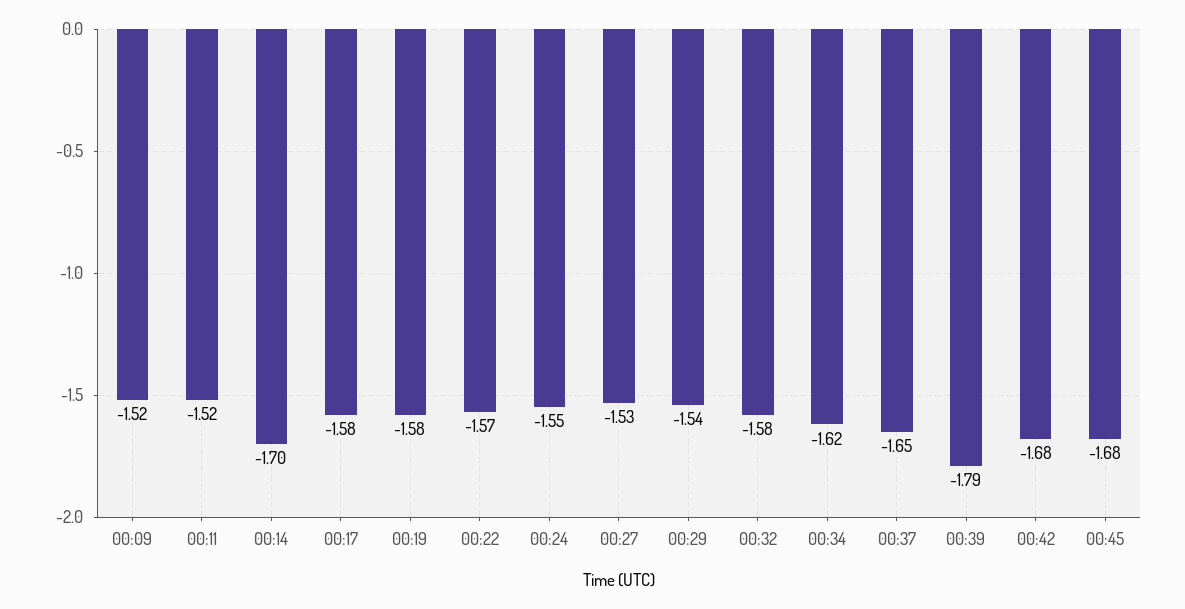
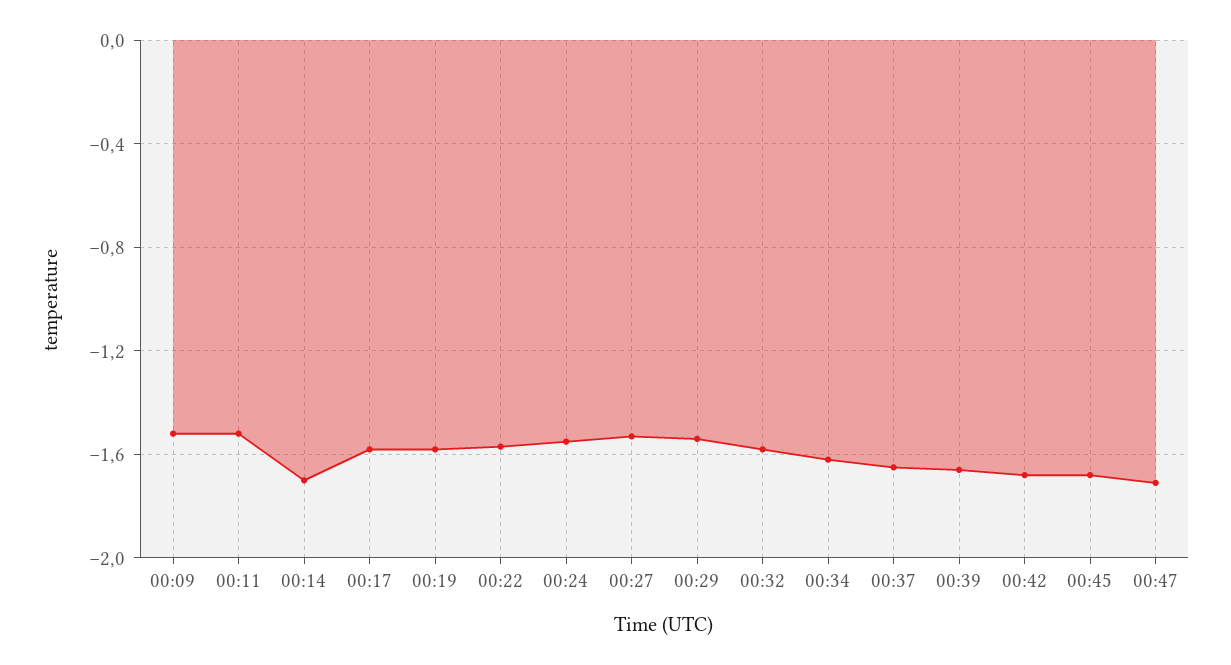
00:39: -1.79 -> -1.65
00:47: none -> -1.7

